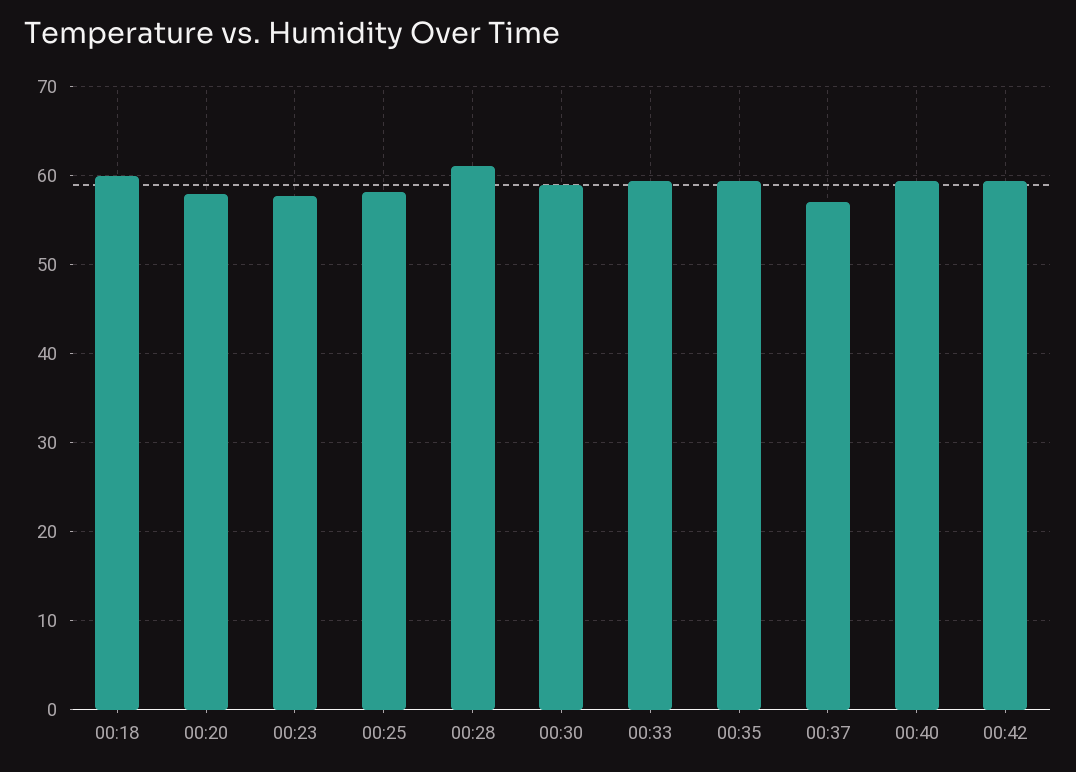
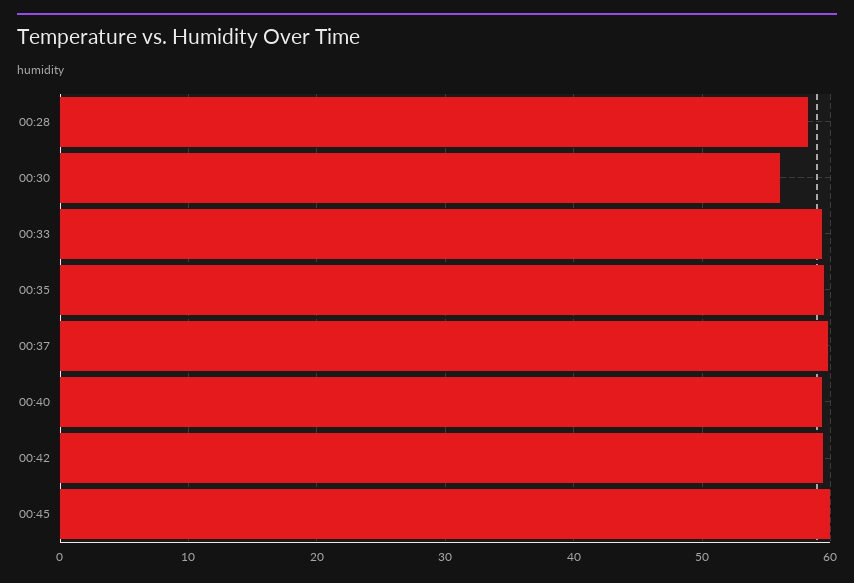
00:18: 60 -> none
00:20: 58 -> none
00:23: 58 -> none
00:25: 58 -> none
00:28: 61 -> 58
00:30: 59 -> 56
00:37: 57 -> 60
00:45: none -> 60

